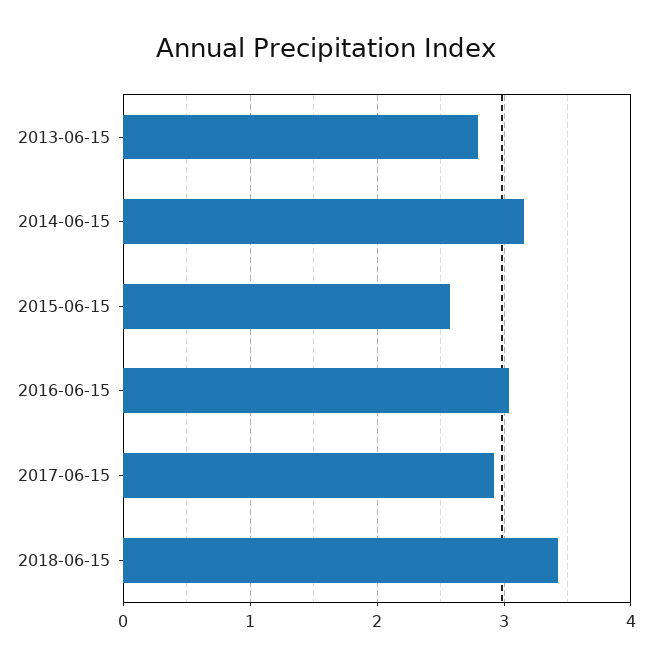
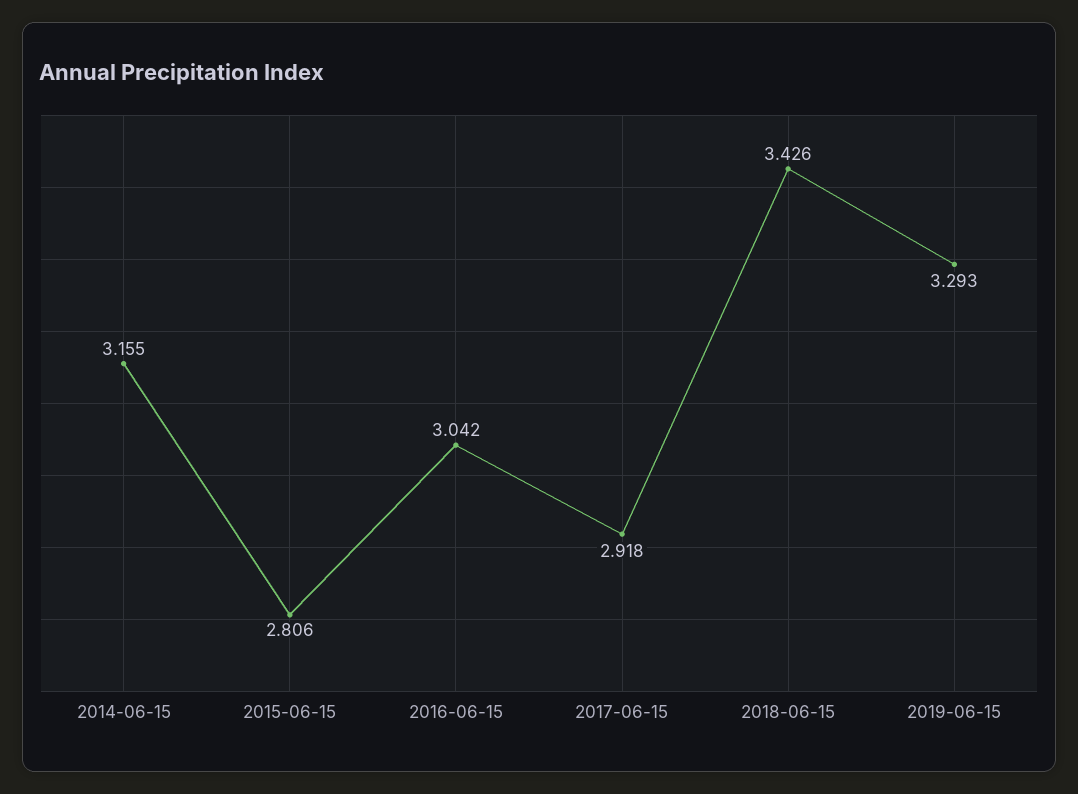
2013-06-15: 2.8 -> none
2015-06-15: 2.6 -> 2.806
2019-06-15: none -> 3.293

